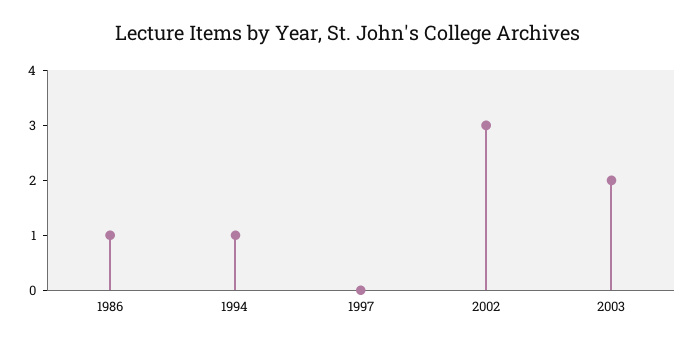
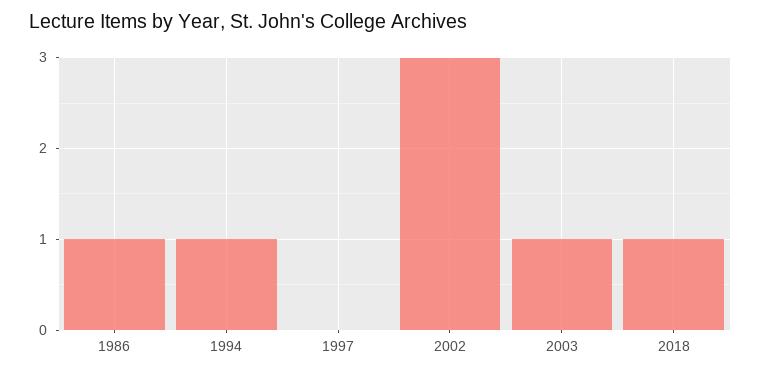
2003: 2 -> 1
2018: none -> 1

